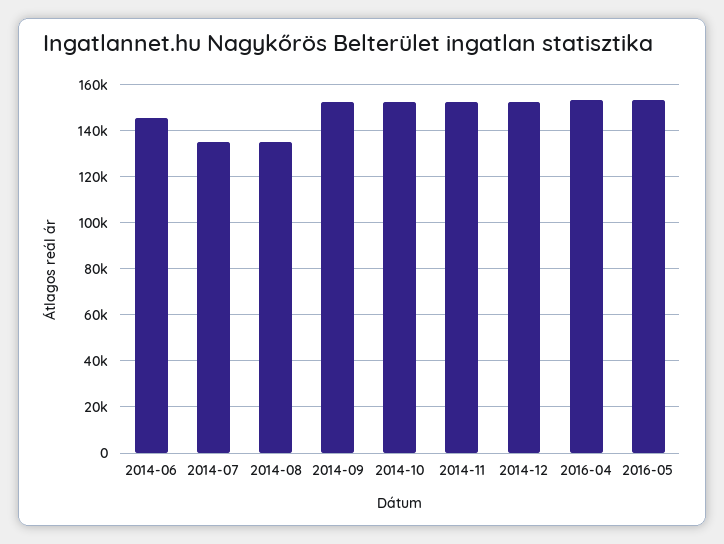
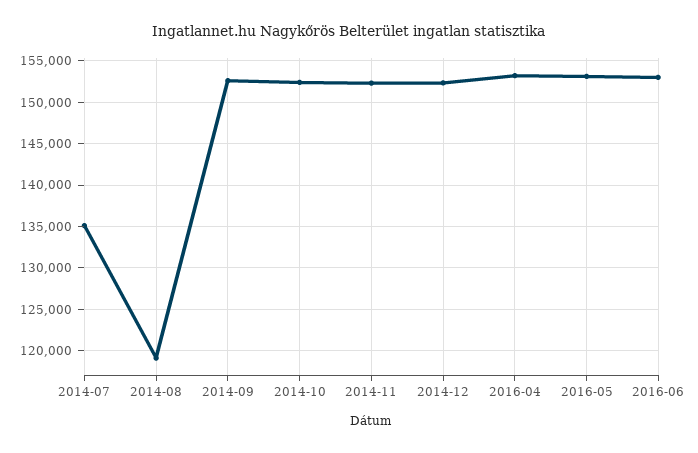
2014-06: 145000 -> none
2014-08: 135000 -> 119000
2016-06: none -> 153000

